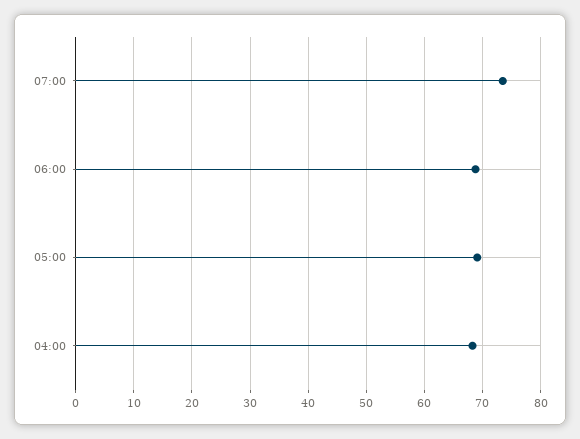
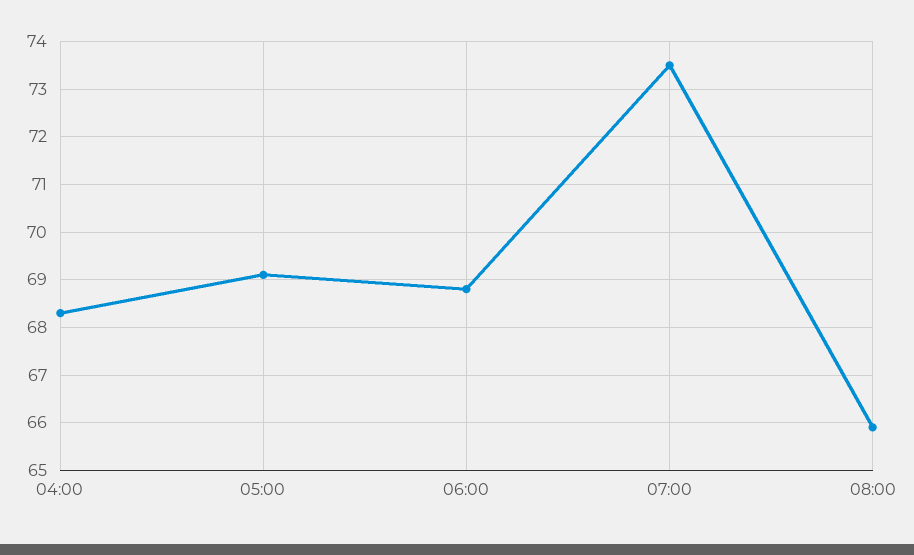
08:00: none -> 66

